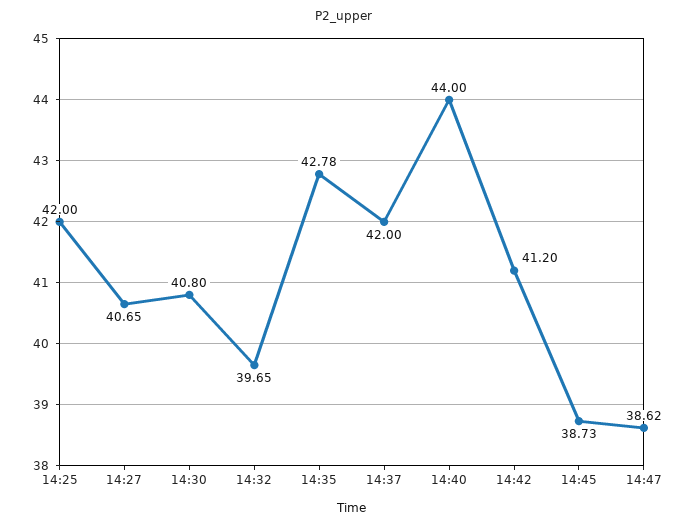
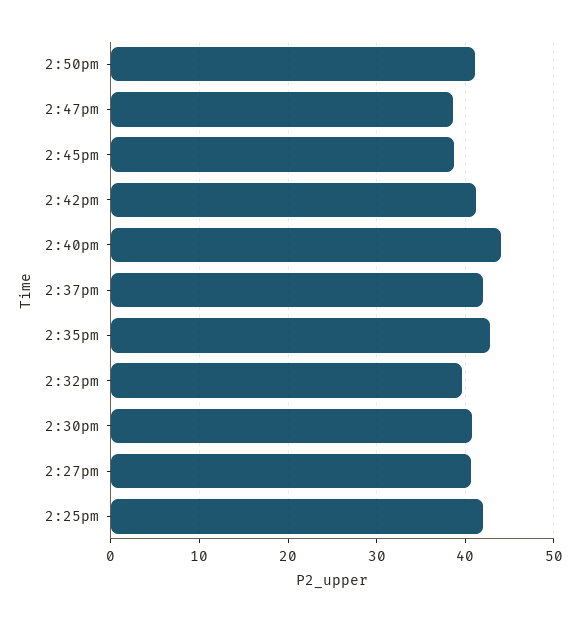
2:50pm: none -> 41

